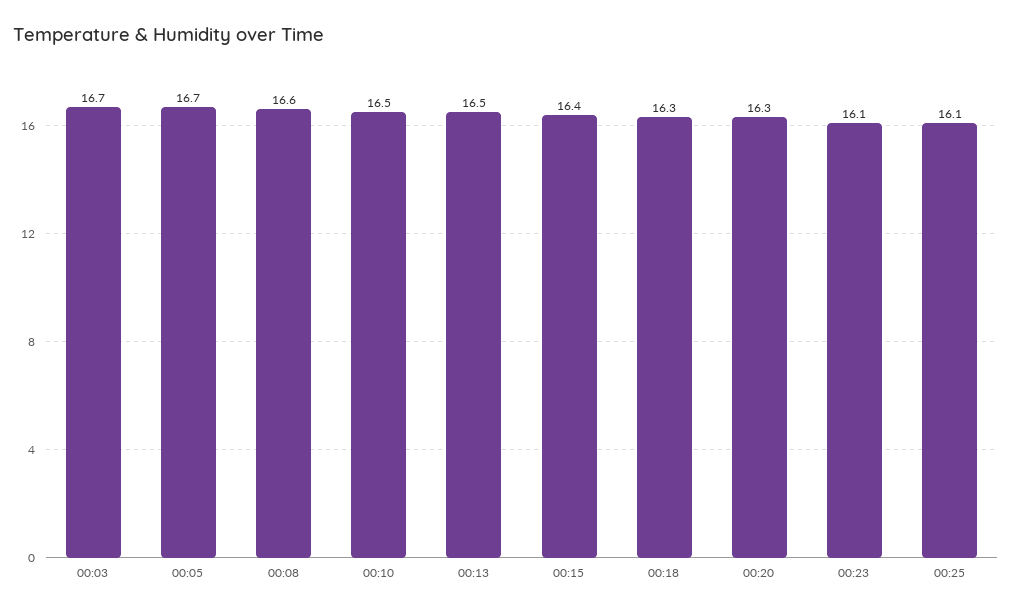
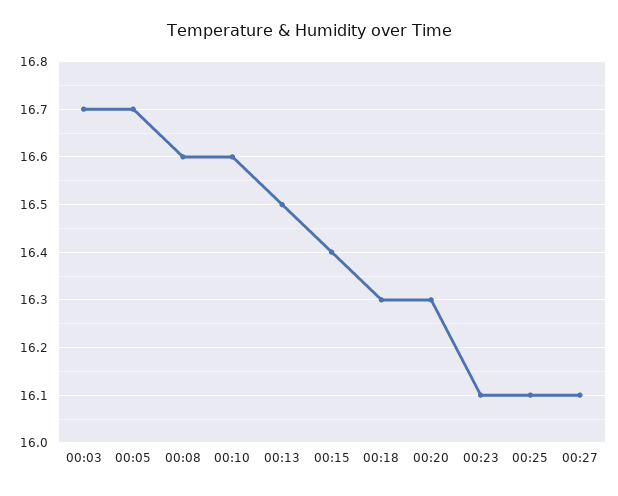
00:10: 16.5 -> 16.6
00:27: none -> 16.1

